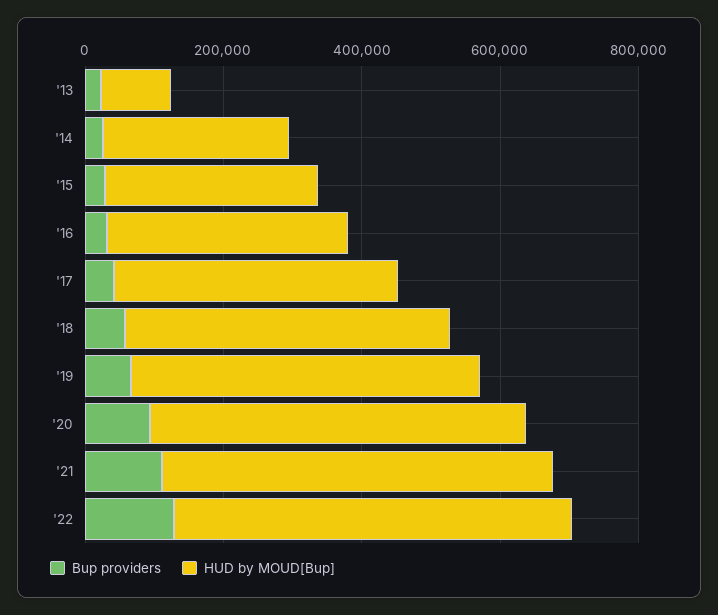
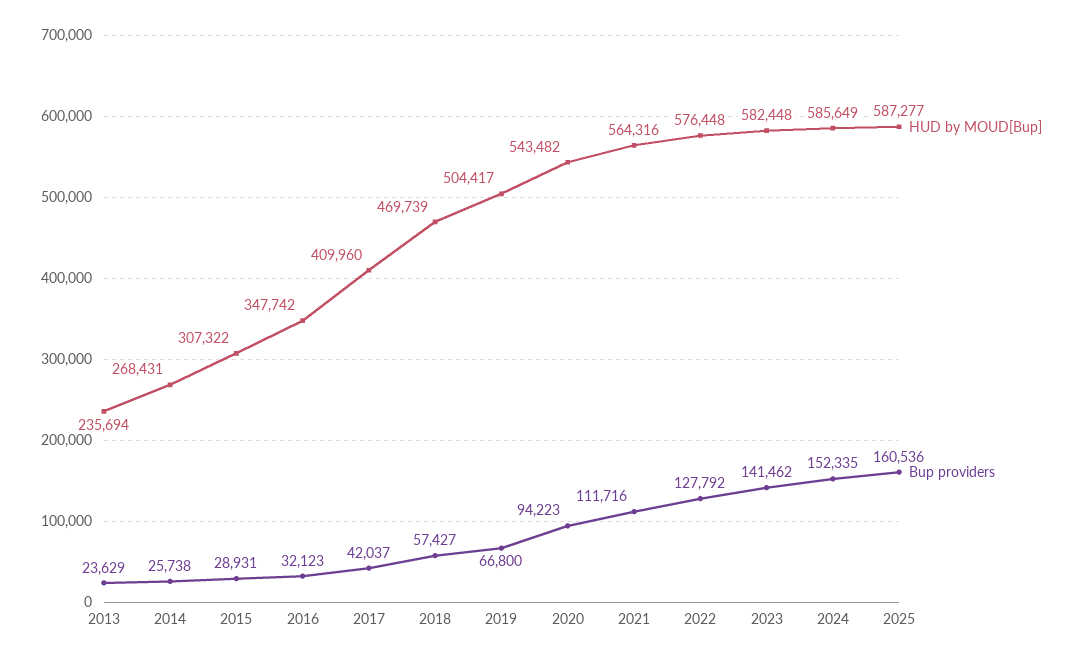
HUD by MOUD[Bup], '13: 100000 -> 235694
HUD by MOUD[Bup], 2023: none -> 582448
Bup providers, 2023: none -> 141462
HUD by MOUD[Bup], 2024: none -> 585649
Bup providers, 2024: none -> 152335
HUD by MOUD[Bup], 2025: none -> 587277
Bup providers, 2025: none -> 160536

